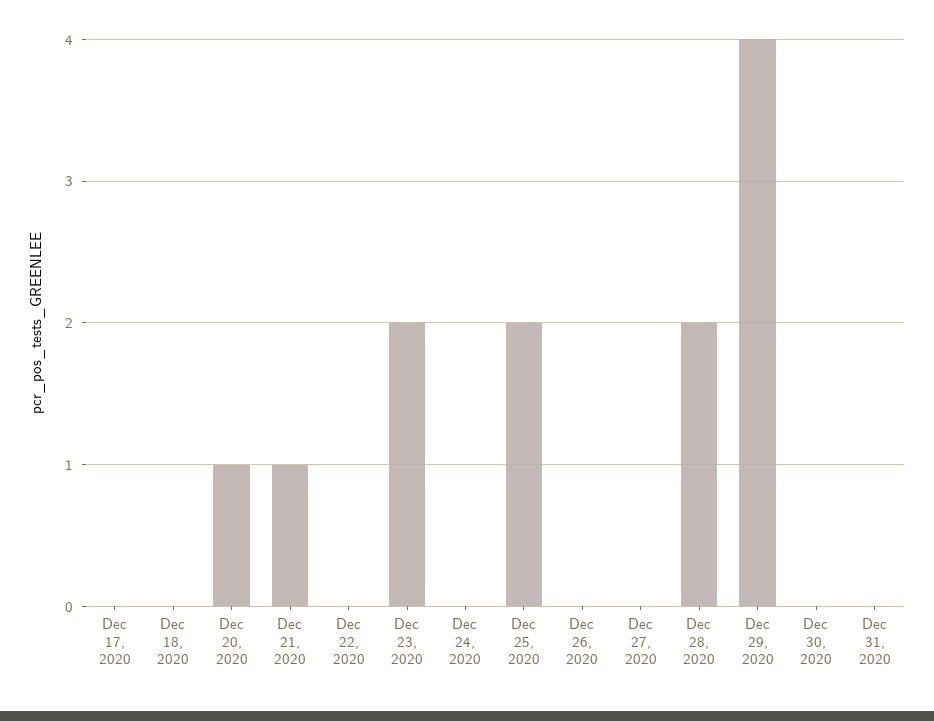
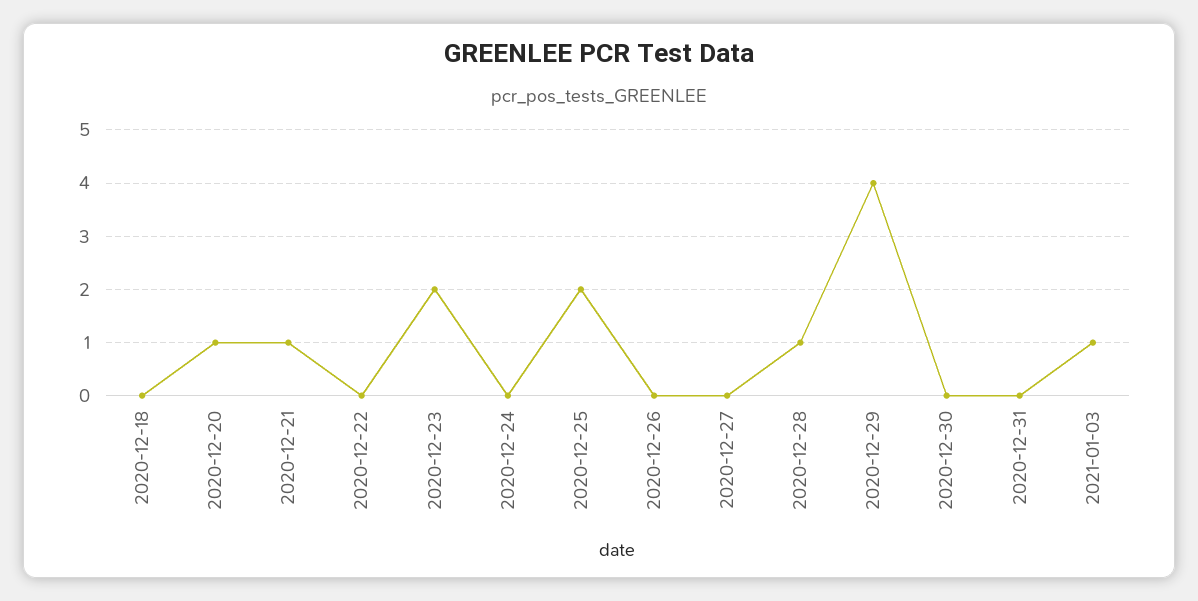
Dec 17, 2020: 0 -> none
Dec 28, 2020: 2 -> 1
2021-01-03: none -> 1

